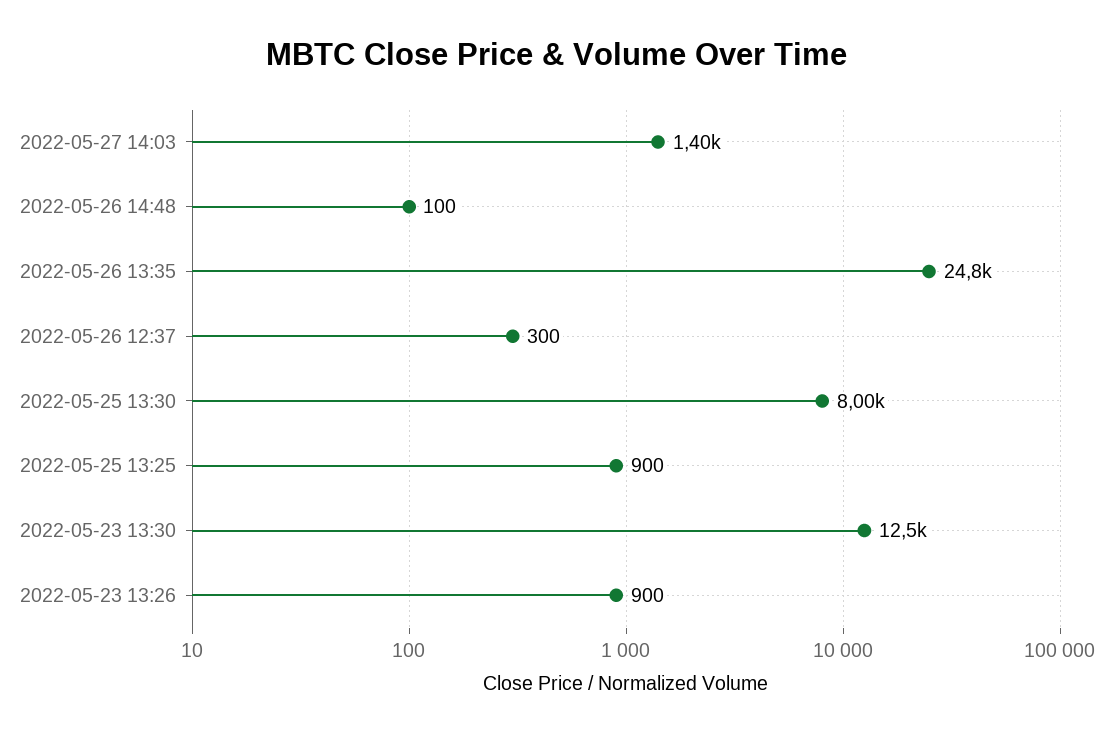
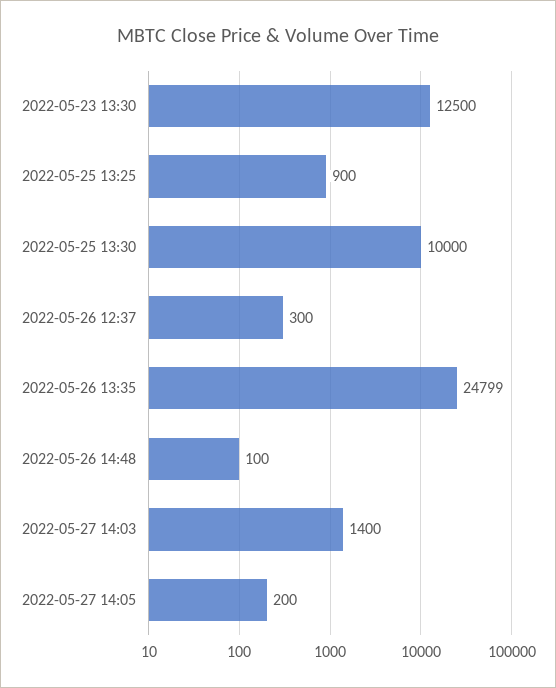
2022-05-25 13:30: 8000 -> 10000
2022-05-23 13:26: 900 -> none
2022-05-27 14:05: none -> 200

